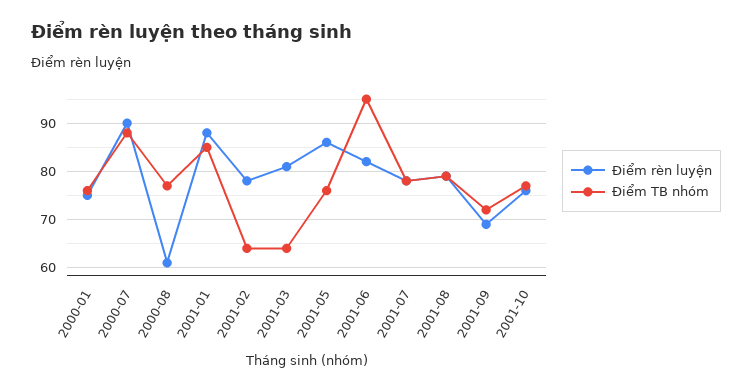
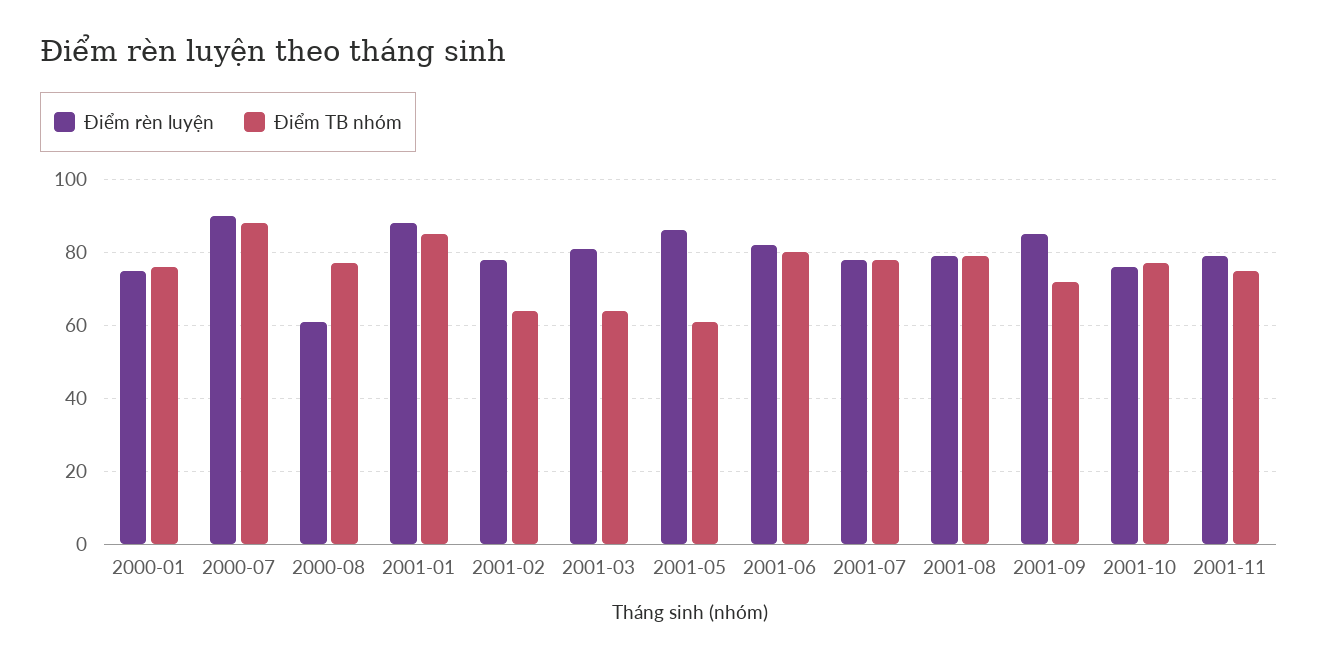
Điểm TB nhóm, 2001-05: 75 -> 60
Điểm TB nhóm, 2001-06: 95 -> 80
Điểm rèn luyện, 2001-09: 70 -> 85
Điểm rèn luyện, 2001-11: none -> 80
Điểm TB nhóm, 2001-11: none -> 75

